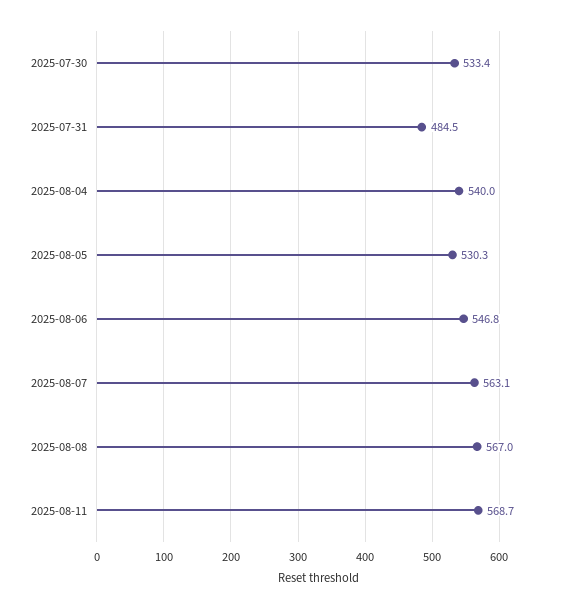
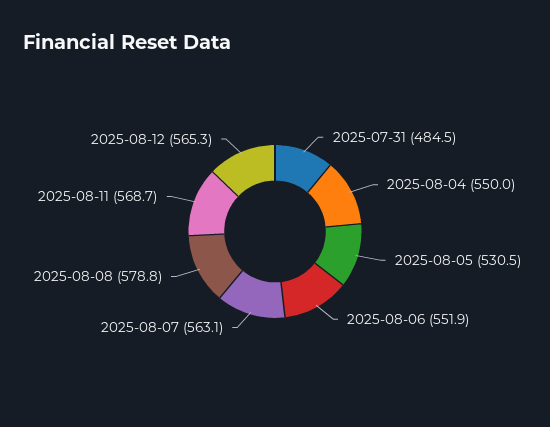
2025-07-30: 533.4 -> none
2025-08-04: 540 -> 550
2025-08-05: 530.3 -> 530.5
2025-08-06: 546.8 -> 551.9
2025-08-08: 567 -> 578.8
2025-08-12: none -> 565.3

